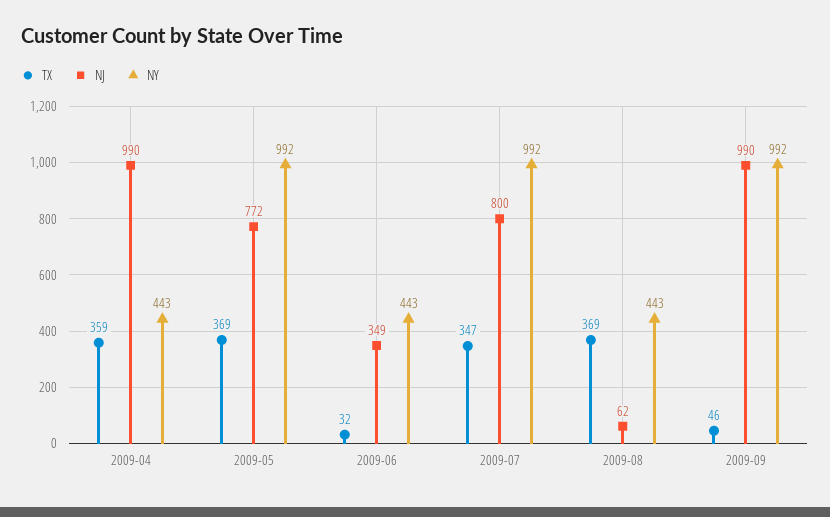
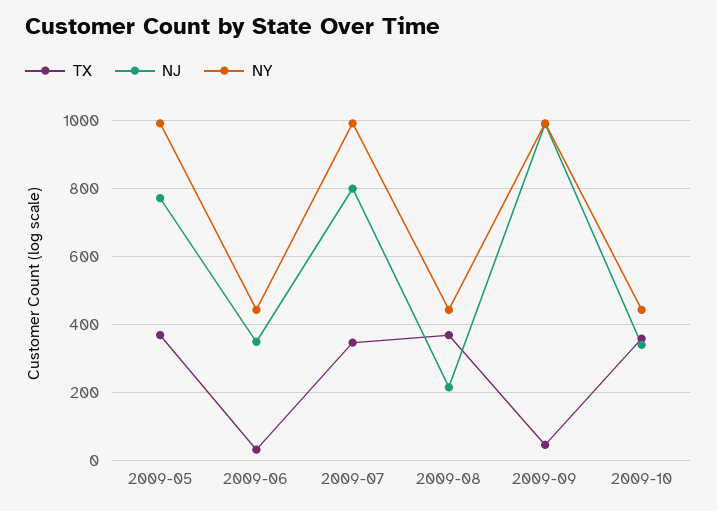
TX, 2009-04: 359 -> none
NJ, 2009-04: 990 -> none
NY, 2009-04: 443 -> none
NJ, 2009-08: 62 -> 220
TX, 2009-10: none -> 360
NJ, 2009-10: none -> 340
NY, 2009-10: none -> 440

